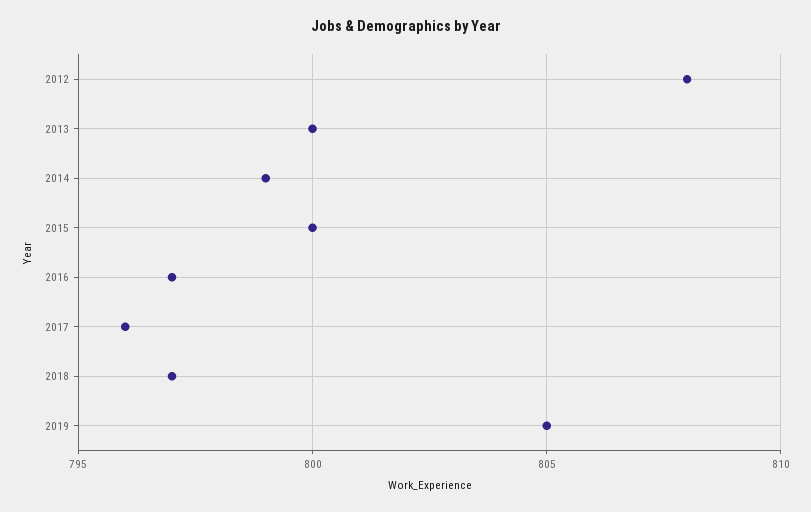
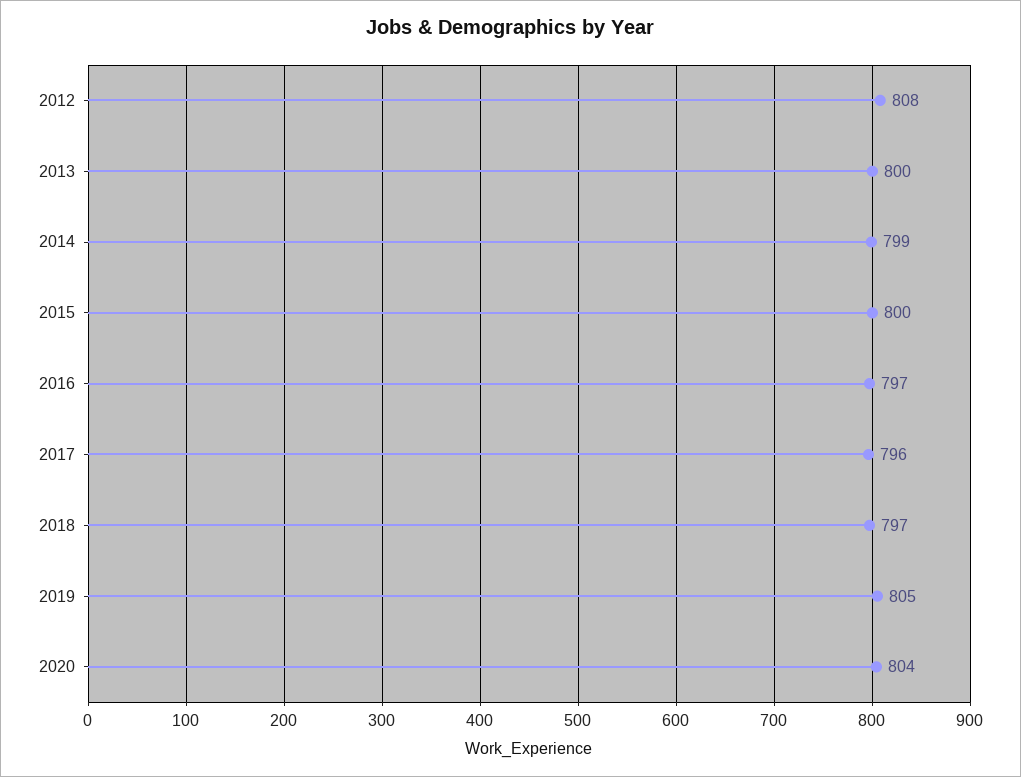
2020: none -> 804

